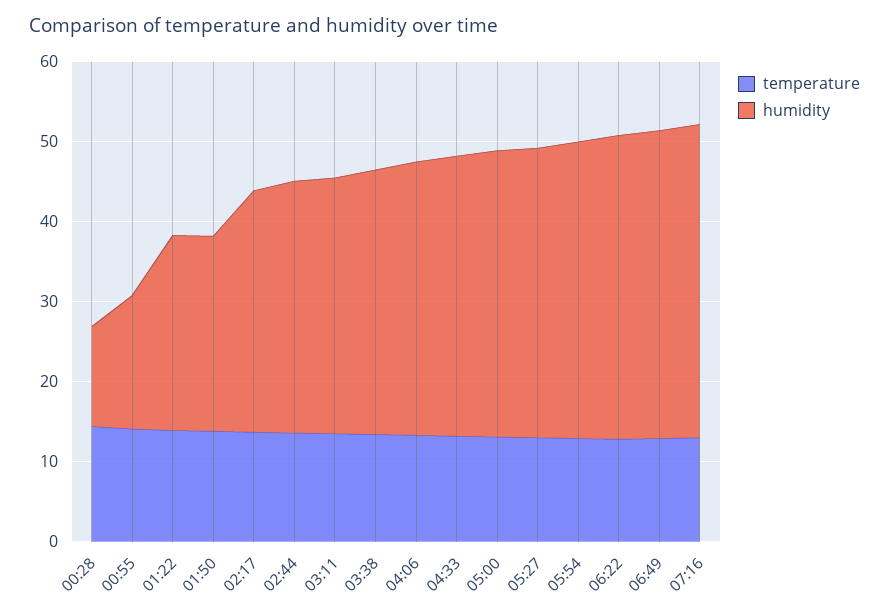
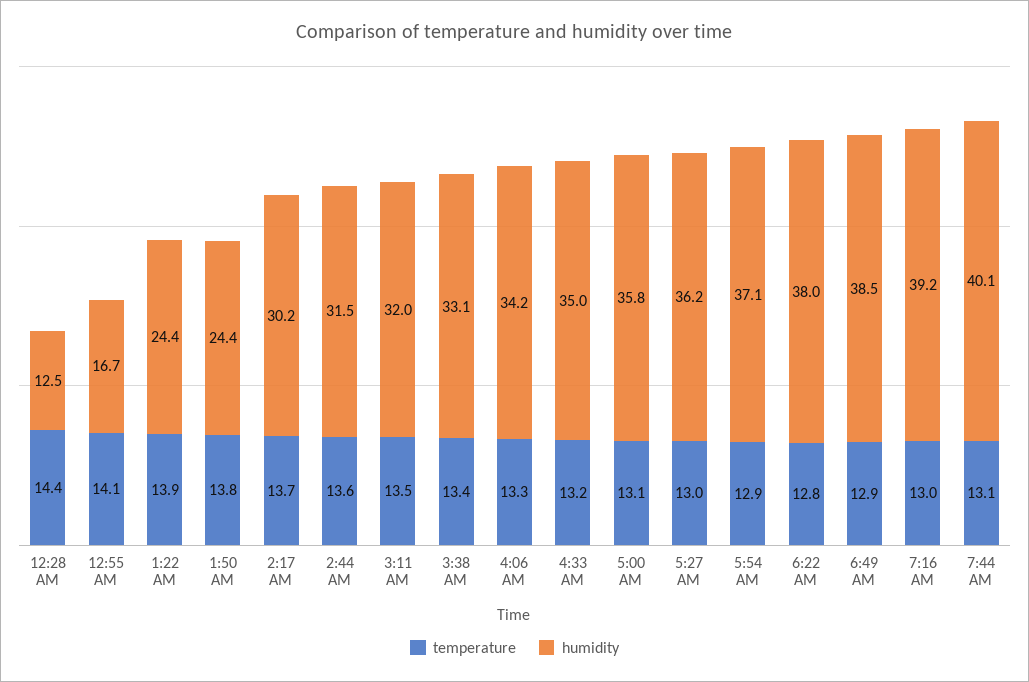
temperature, 7:44 AM: none -> 13.1
humidity, 7:44 AM: none -> 40.1

